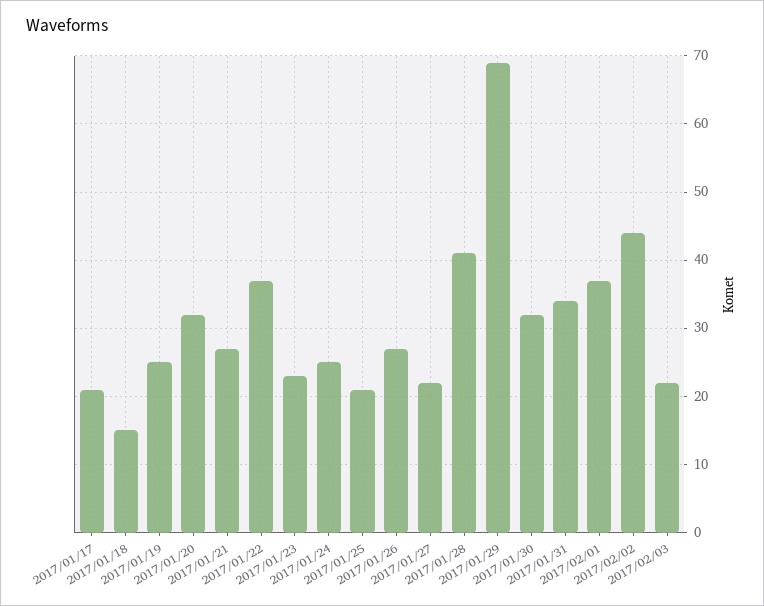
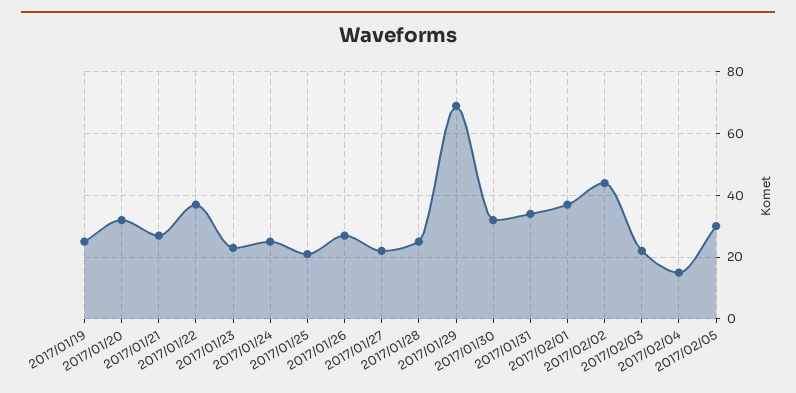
2017/01/17: 21 -> none
2017/01/18: 15 -> none
2017/01/28: 41 -> 25
2017/02/04: none -> 15
2017/02/05: none -> 30

